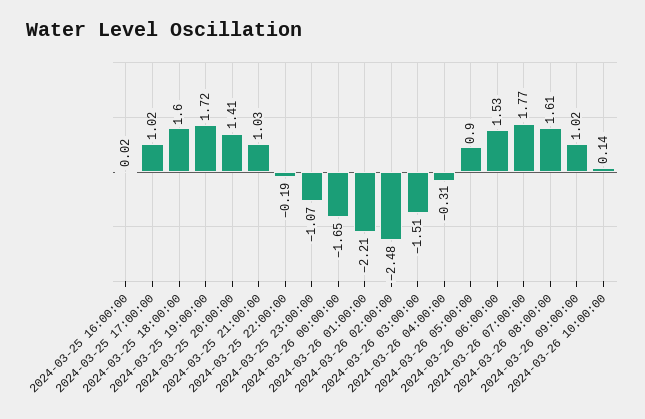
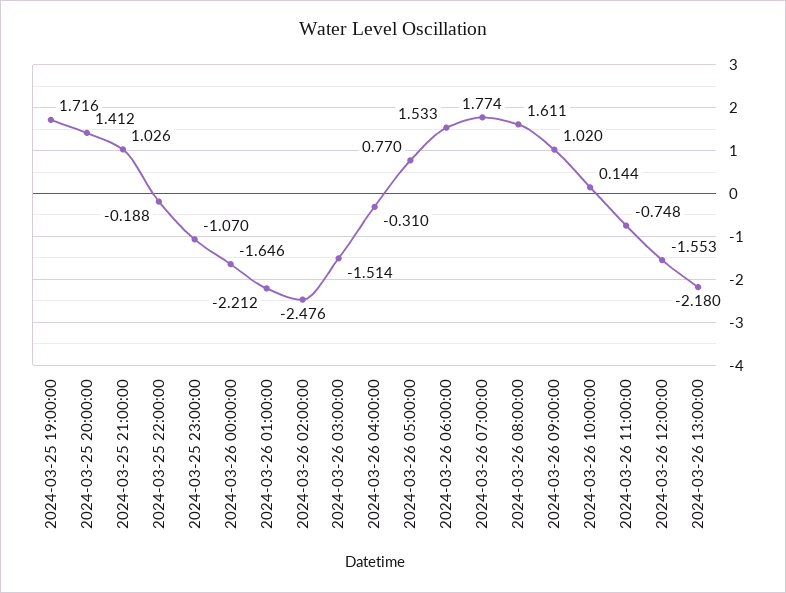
2024-03-25 16:00:00: 0.02 -> none
2024-03-25 17:00:00: 1.02 -> none
2024-03-25 18:00:00: 1.6 -> none
2024-03-26 05:00:00: 0.9 -> 0.77
2024-03-26 11:00:00: none -> -0.748
2024-03-26 12:00:00: none -> -1.553
2024-03-26 13:00:00: none -> -2.18

